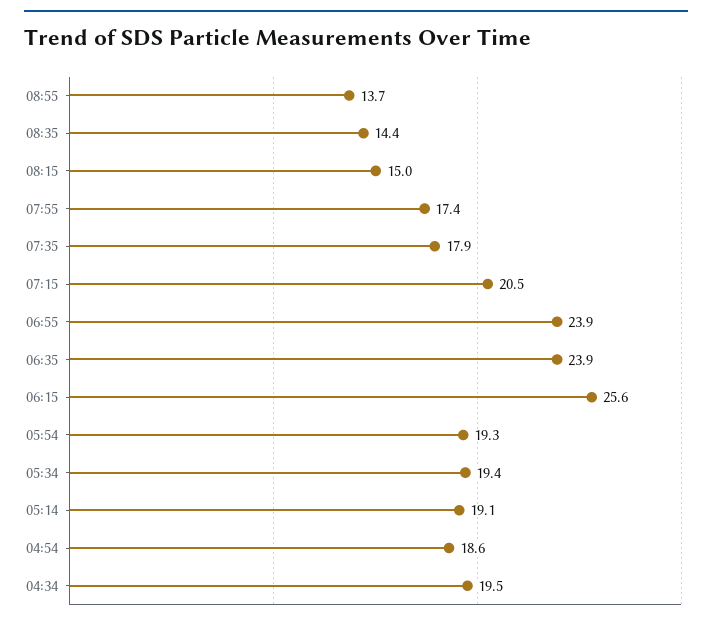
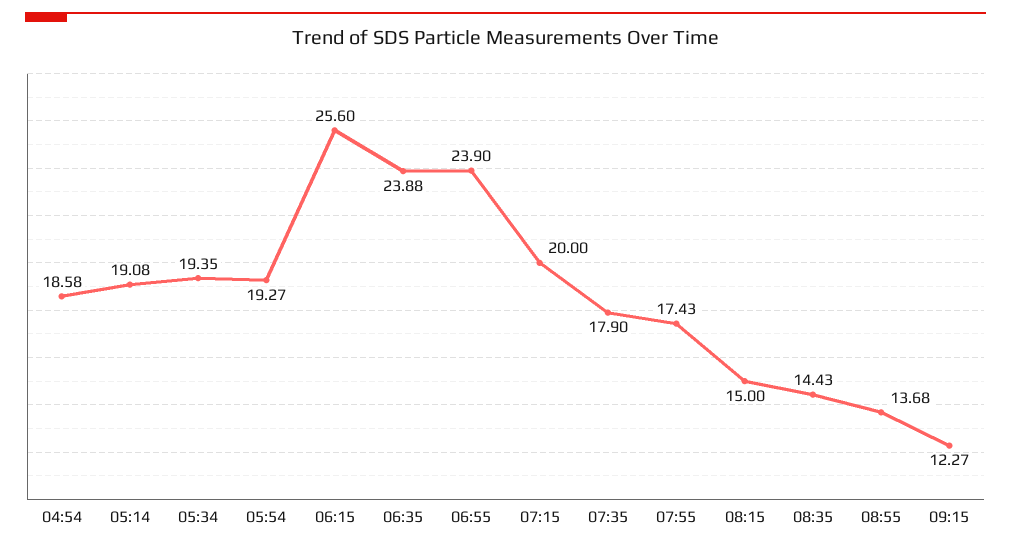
07:15: 20.5 -> 20
04:34: 19.5 -> none
09:15: none -> 12.27

